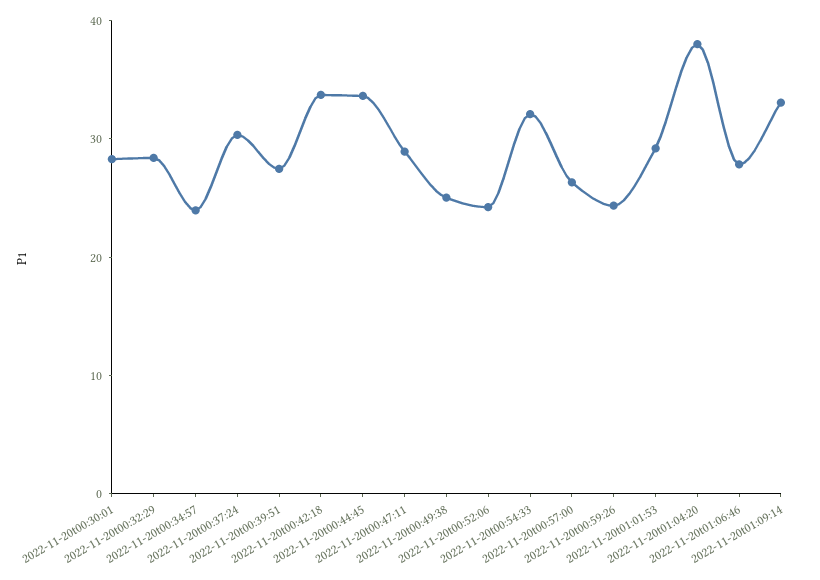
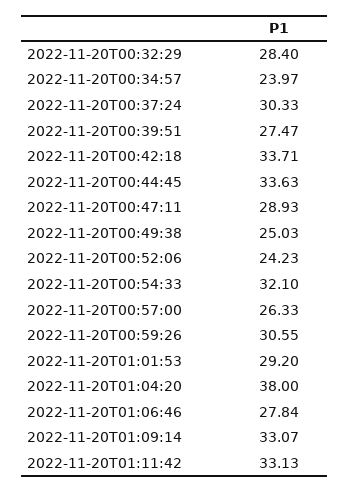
2022-11-20t00:30:01: 28 -> none
2022-11-20t00:59:26: 24 -> 30.55
2022-11-20T01:11:42: none -> 33.13

